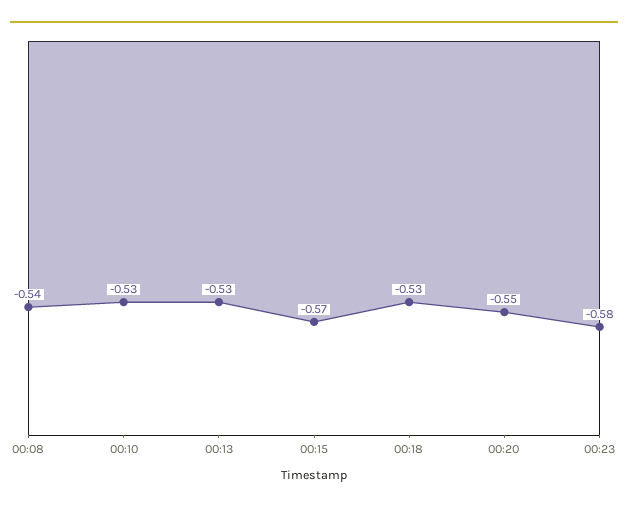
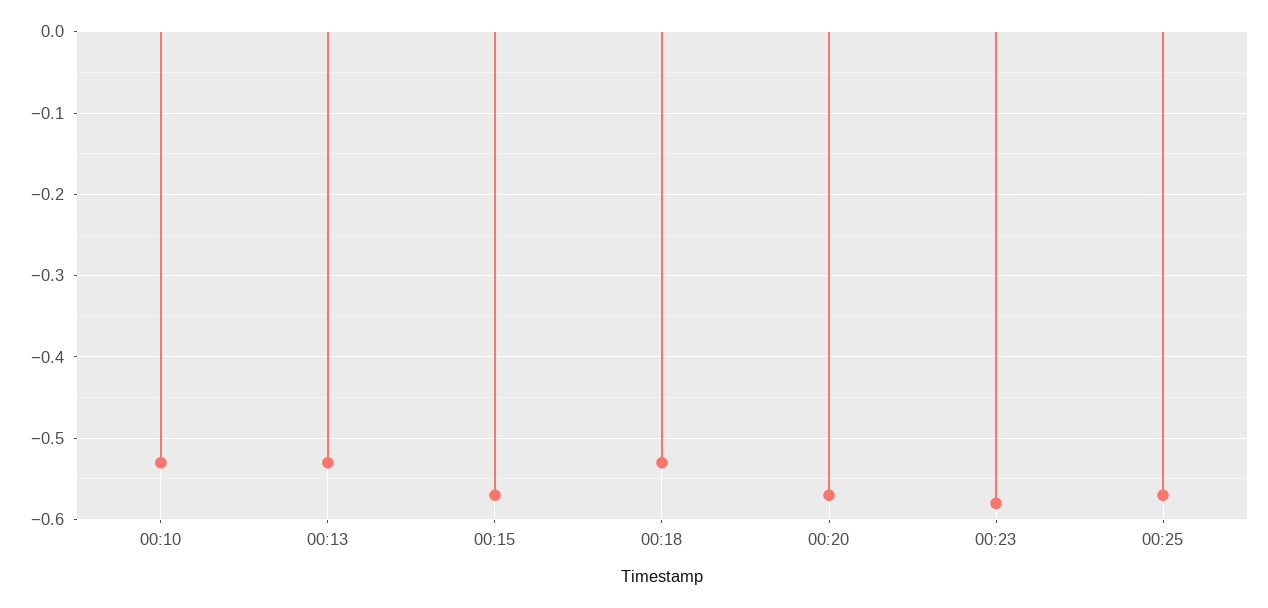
00:08: -0.54 -> none
00:20: -0.55 -> -0.57
00:25: none -> -0.57

